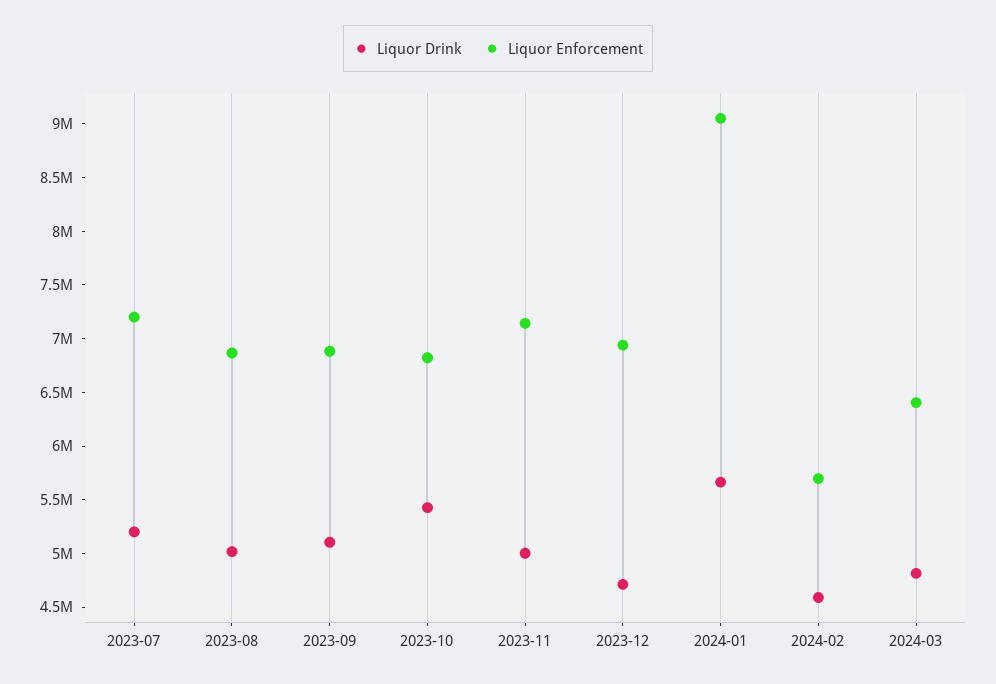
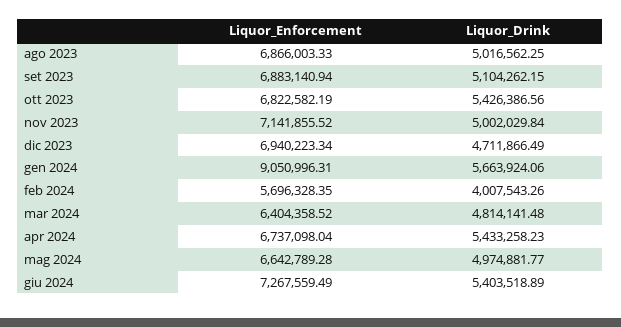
Liquor Drink, 2023-07: 5200000 -> none
Liquor Enforcement, 2023-07: 7200000 -> none
Liquor Drink, 2024-02: 4600000 -> 4007543.26
Liquor Enforcement, apr 2024: none -> 6737098.04
Liquor Drink, apr 2024: none -> 5433258.23
Liquor Enforcement, mag 2024: none -> 6642789.28
Liquor Drink, mag 2024: none -> 4974881.77
Liquor Enforcement, giu 2024: none -> 7267559.49
Liquor Drink, giu 2024: none -> 5403518.89

